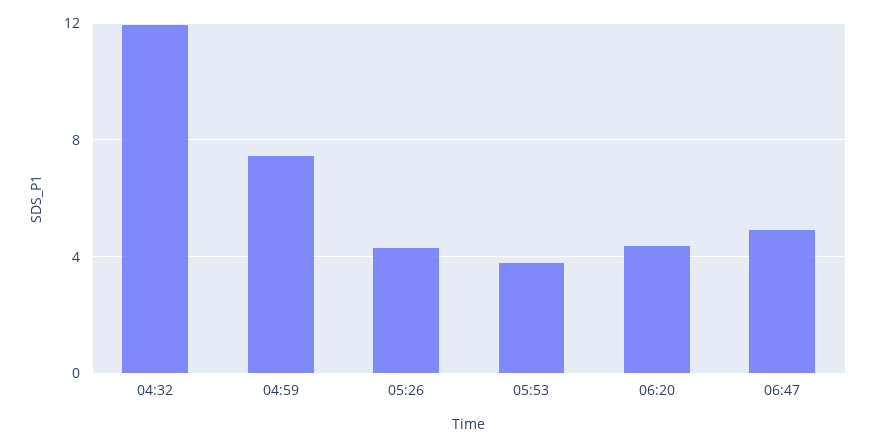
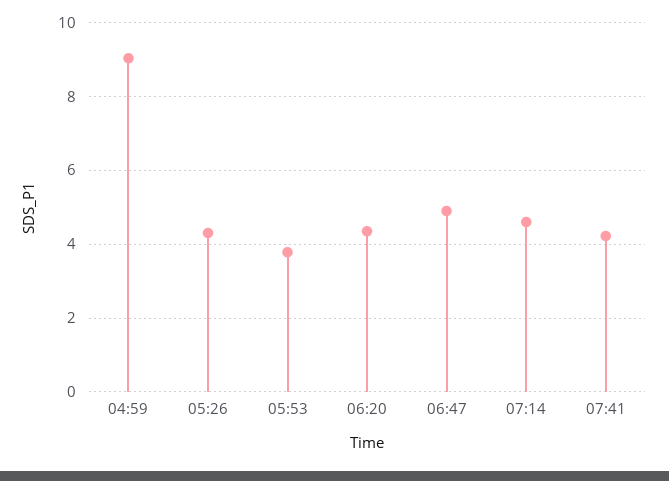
04:32: 12 -> none
04:59: 7.5 -> 9
07:14: none -> 4.6
07:41: none -> 4.2

